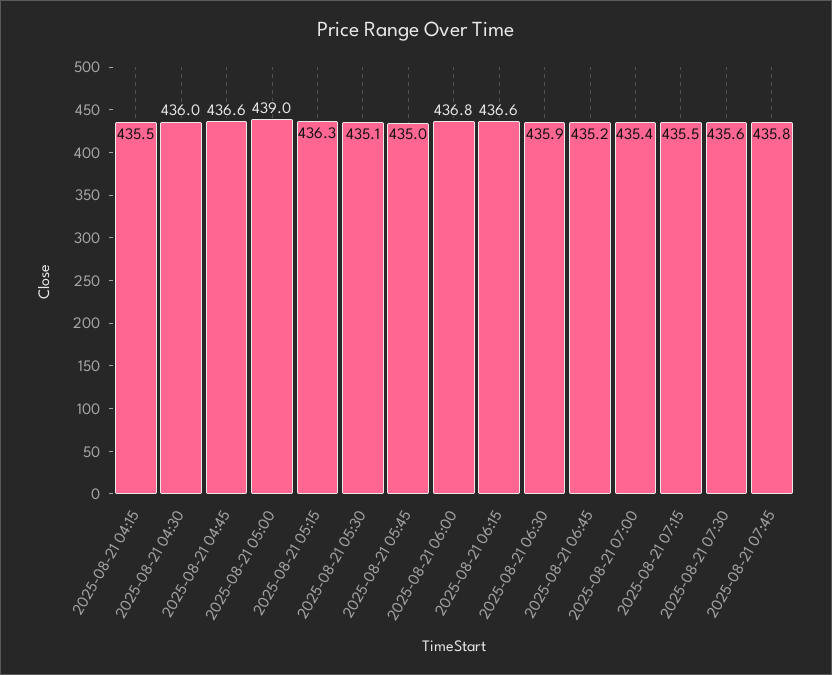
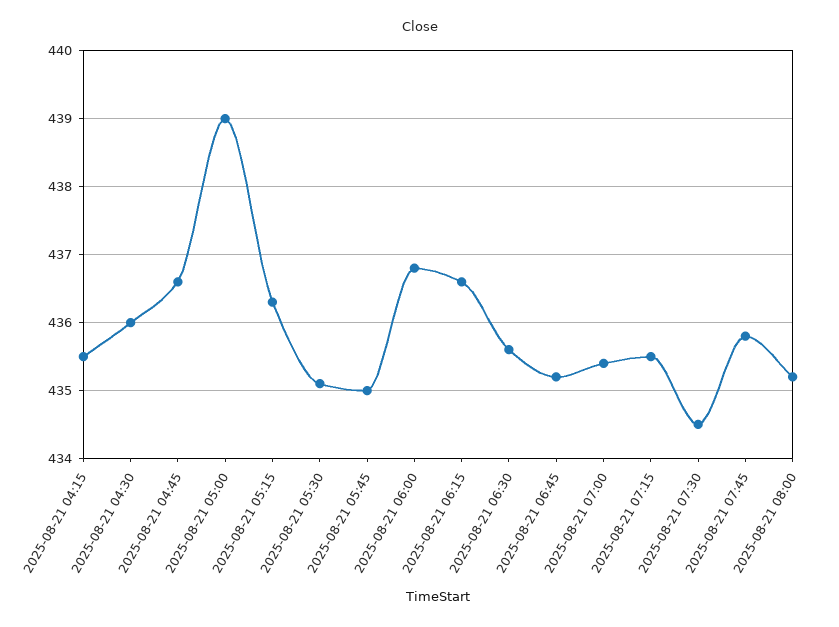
2025-08-21 06:30: 435.9 -> 435.6
2025-08-21 07:30: 435.6 -> 434.5
2025-08-21 08:00: none -> 435.2

